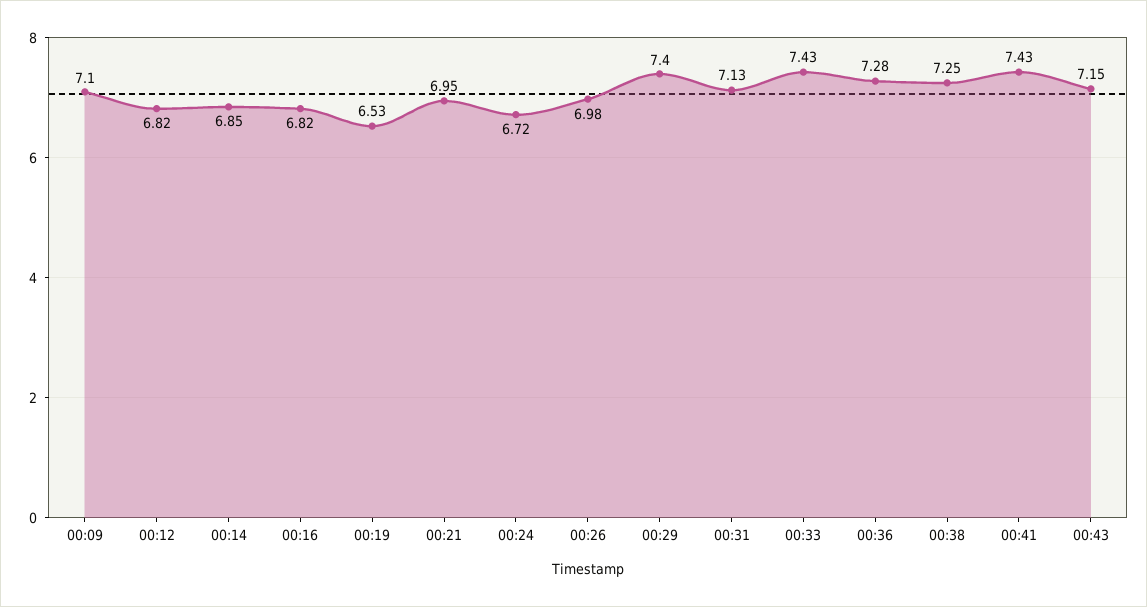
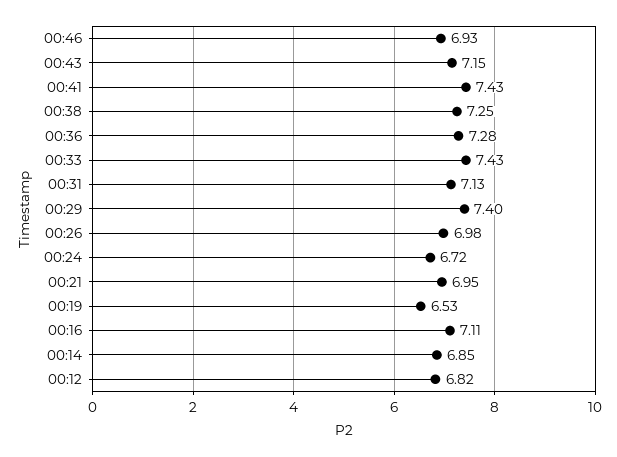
00:09: 7.1 -> none
00:16: 6.82 -> 7.11
00:46: none -> 6.93

